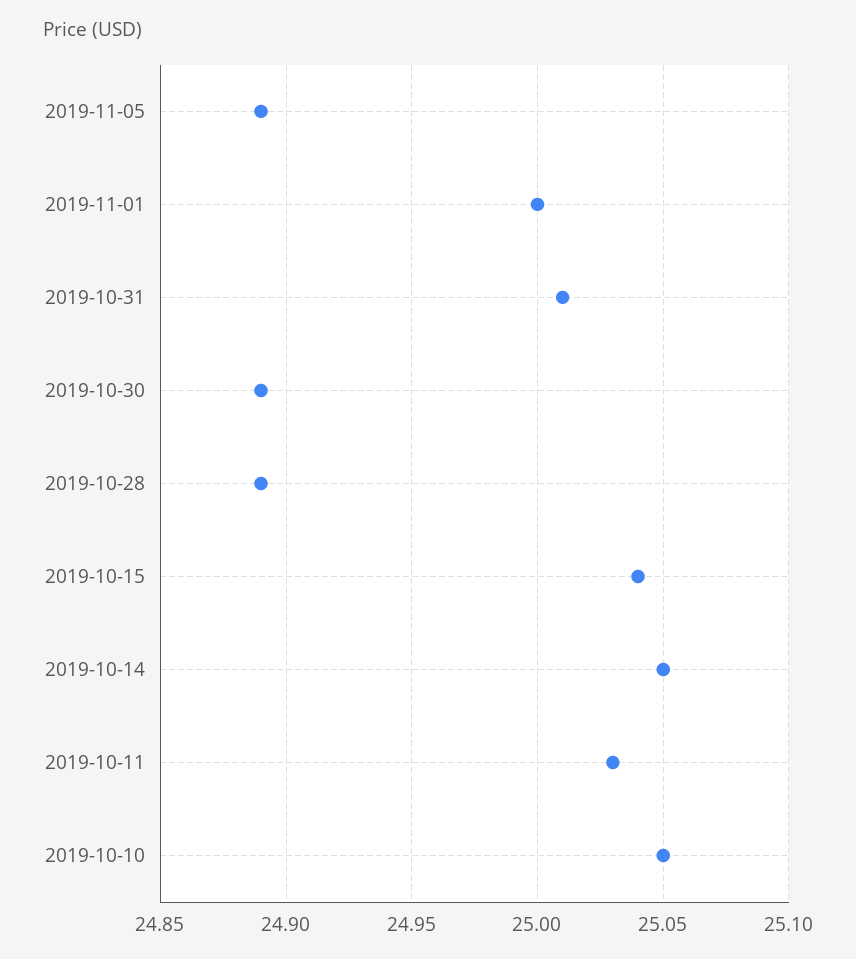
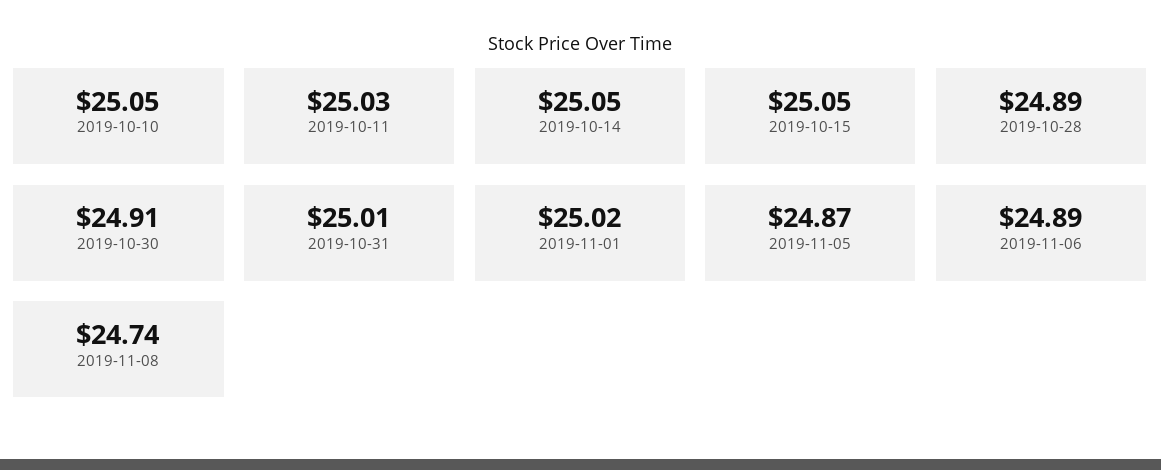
2019-11-05: 24.89 -> 24.87
2019-11-01: 25 -> 25.02
2019-10-30: 24.89 -> 24.91
2019-10-15: 25.04 -> 25.05
2019-11-06: none -> 24.89
2019-11-08: none -> 24.74

